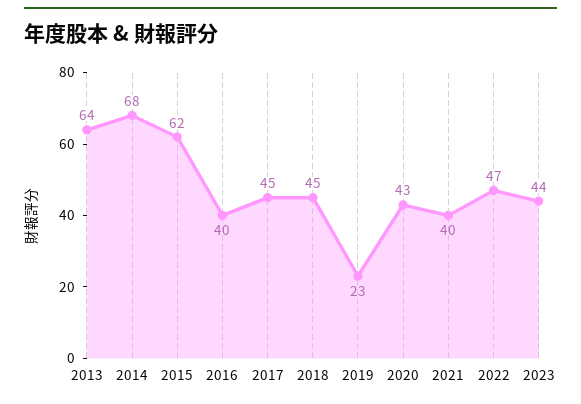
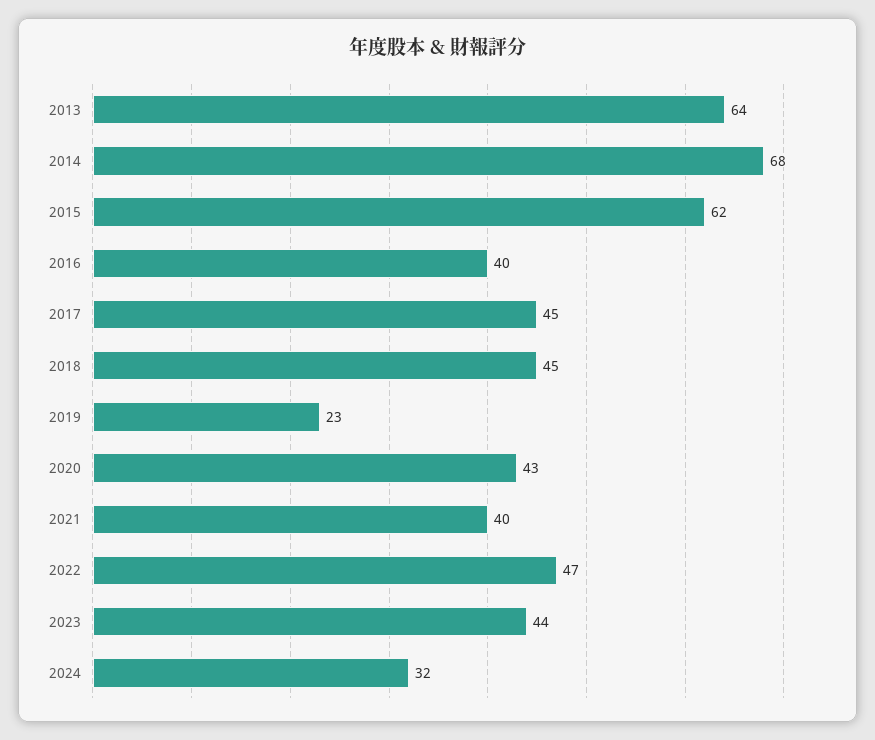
2024: none -> 32

